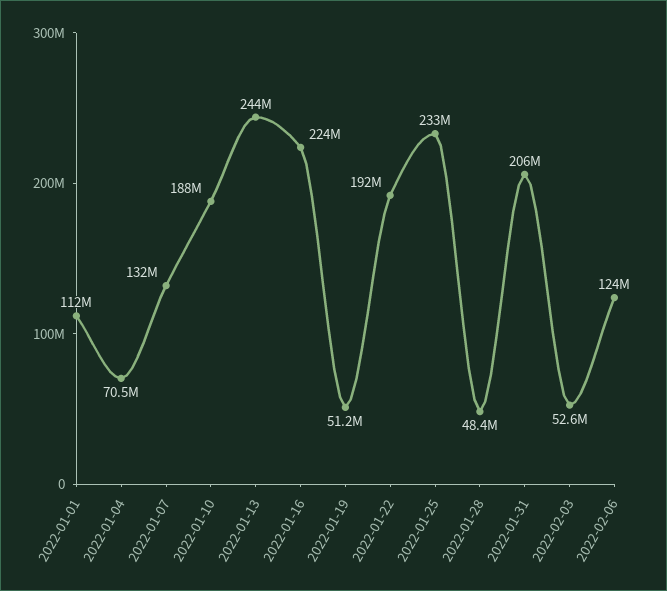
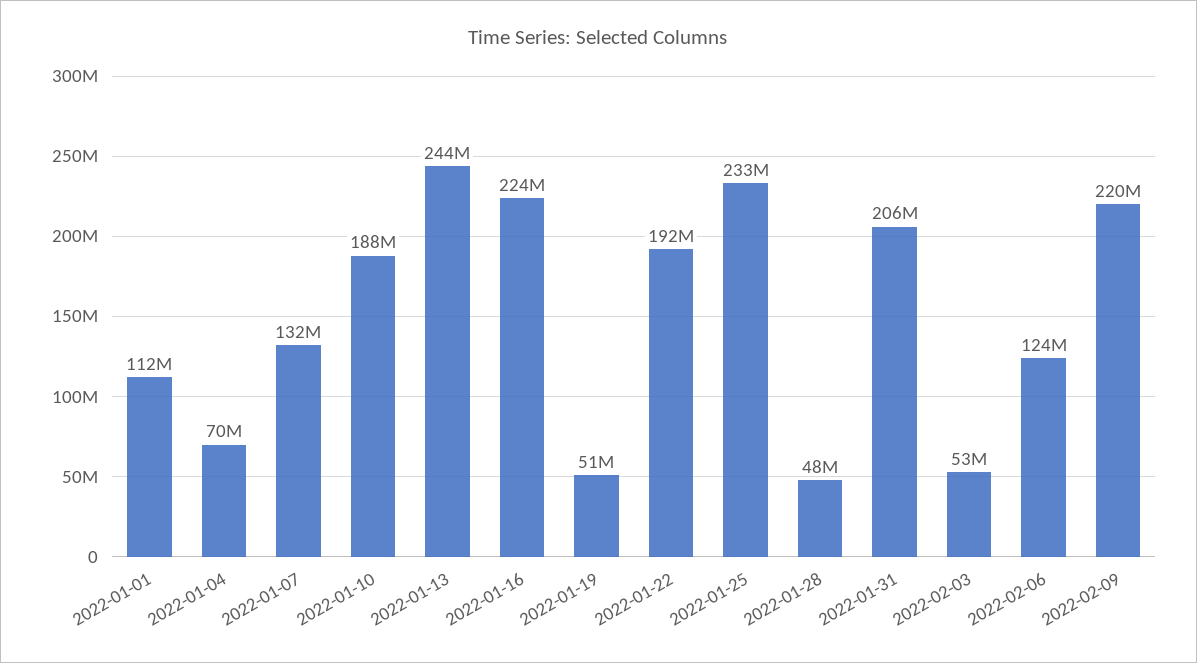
2022-02-09: none -> 220000000

